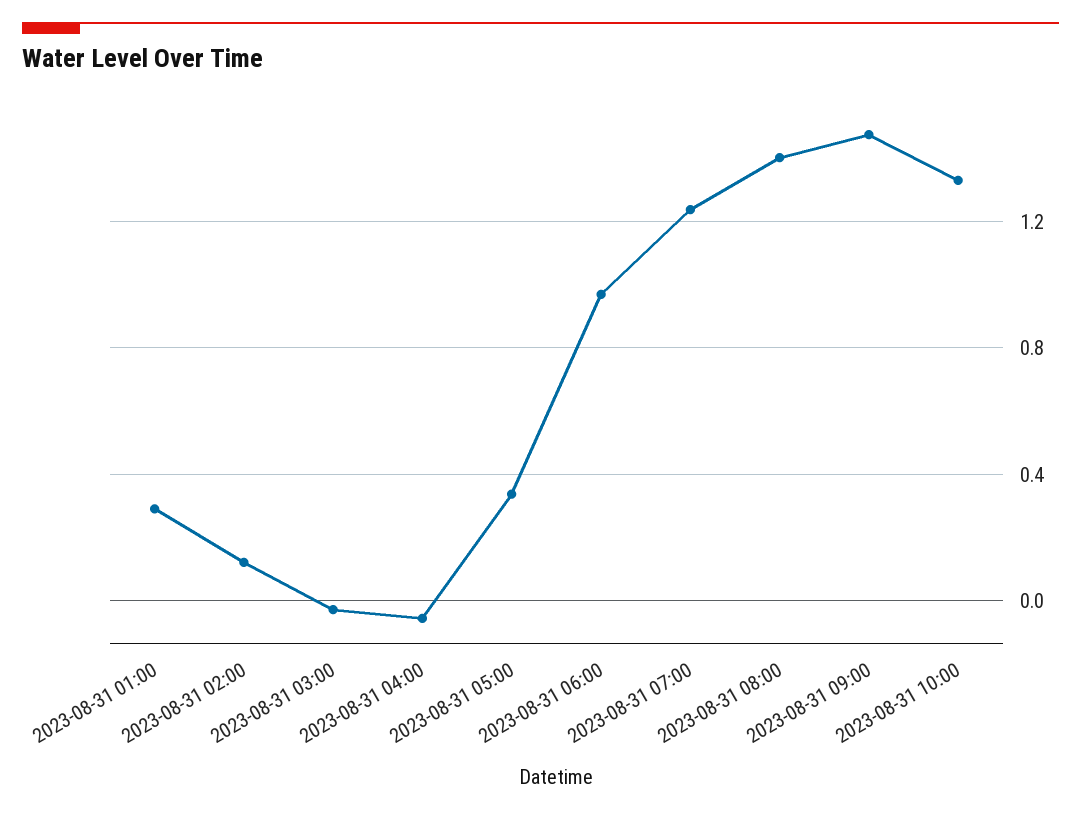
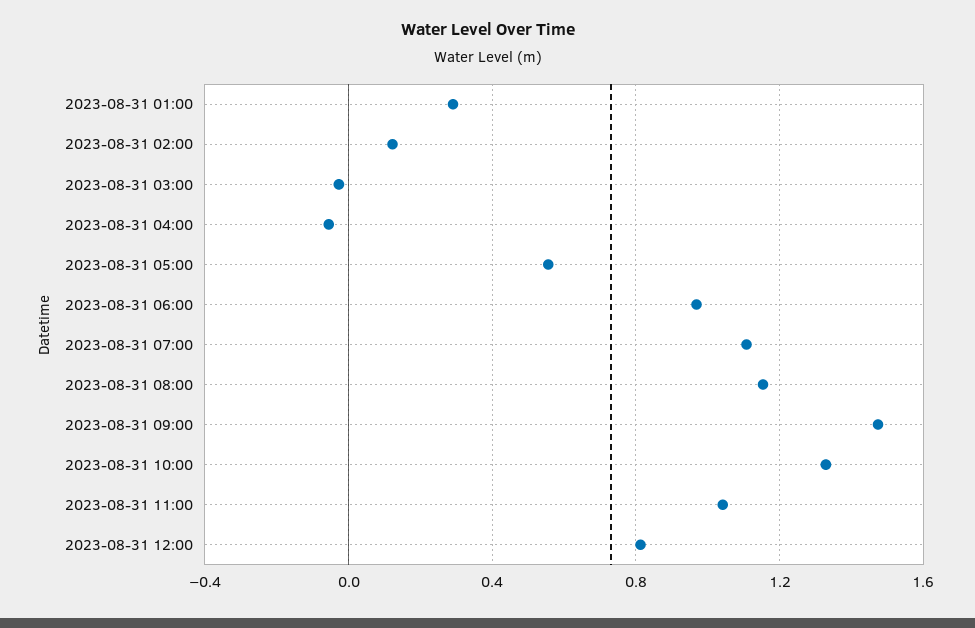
2023-08-31 05:00: 0.35 -> 0.55
2023-08-31 07:00: 1.25 -> 1.1
2023-08-31 08:00: 1.4 -> 1.15
2023-08-31 11:00: none -> 1.05
2023-08-31 12:00: none -> 0.8

